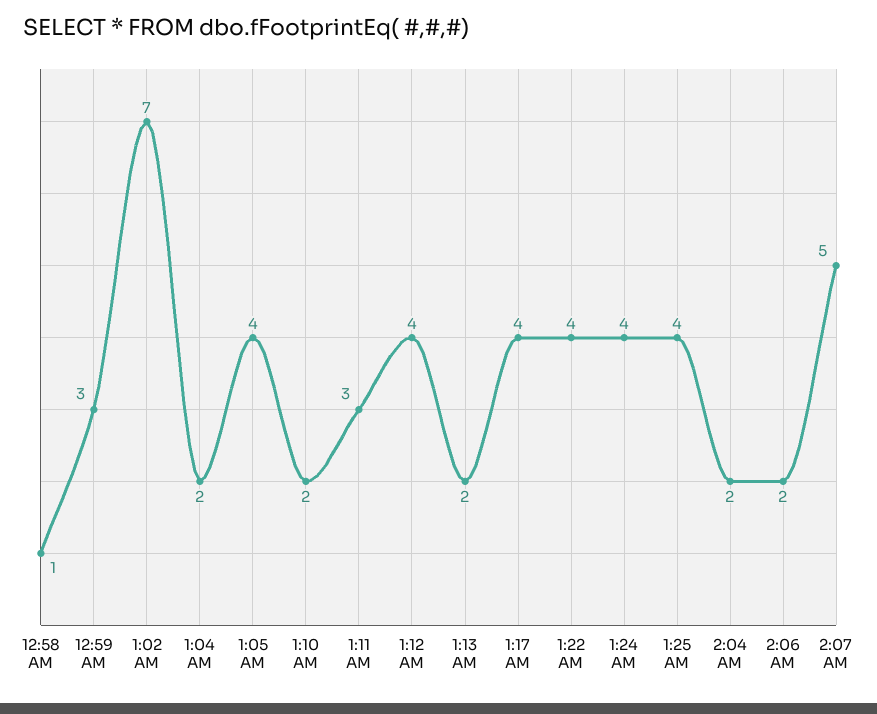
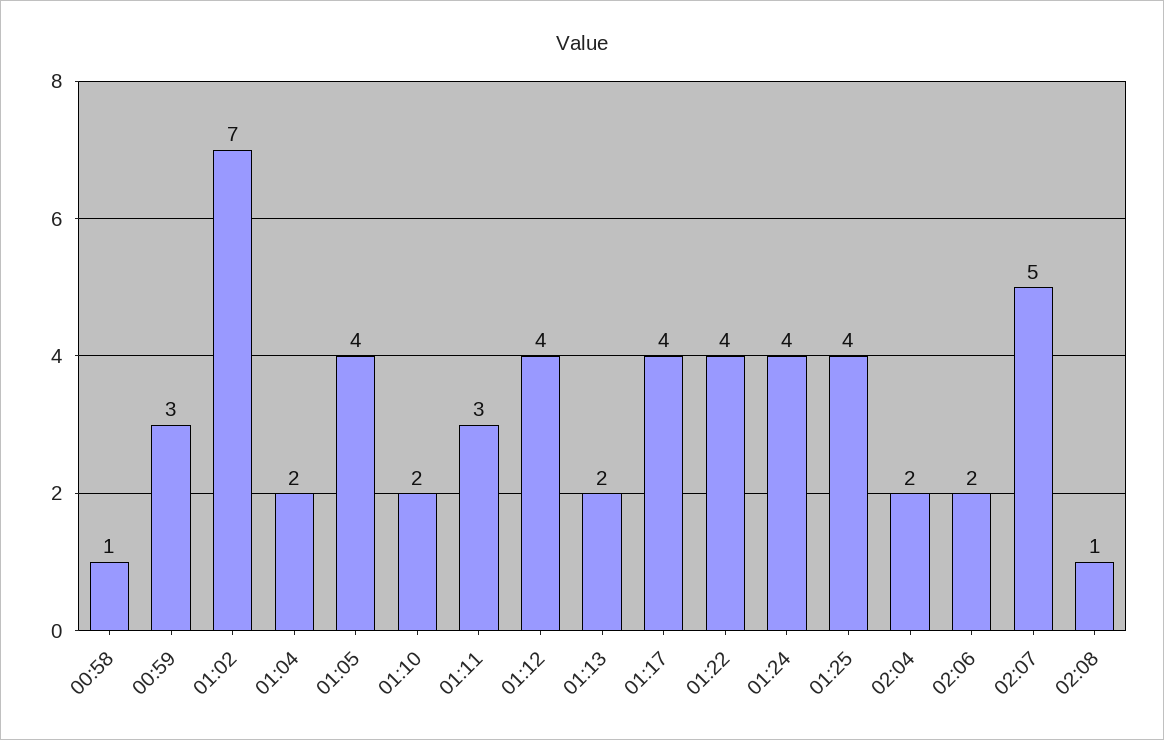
02:08: none -> 1

